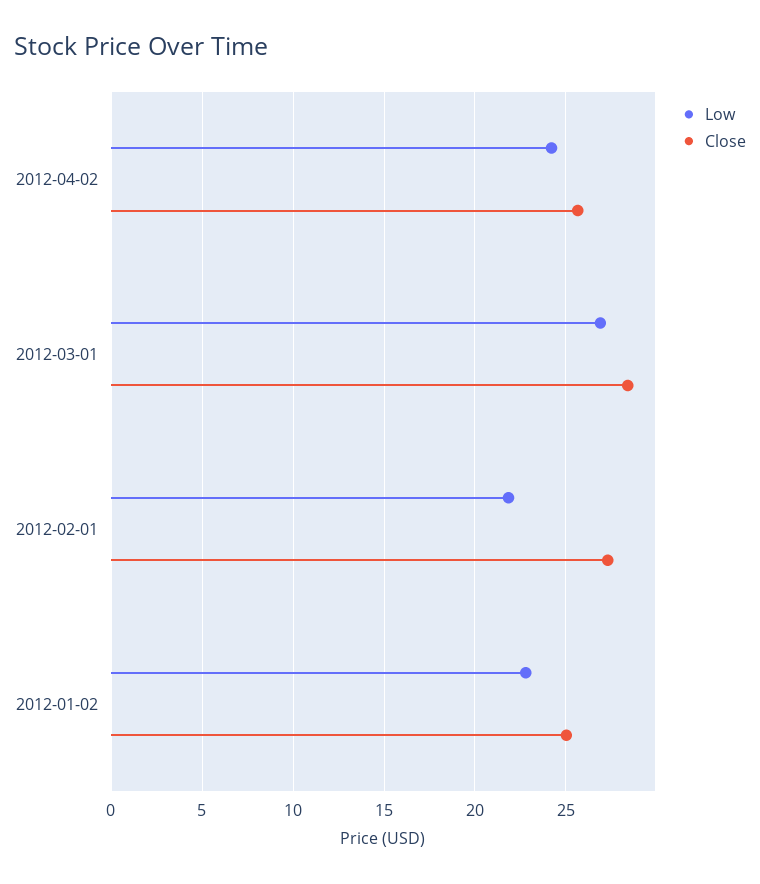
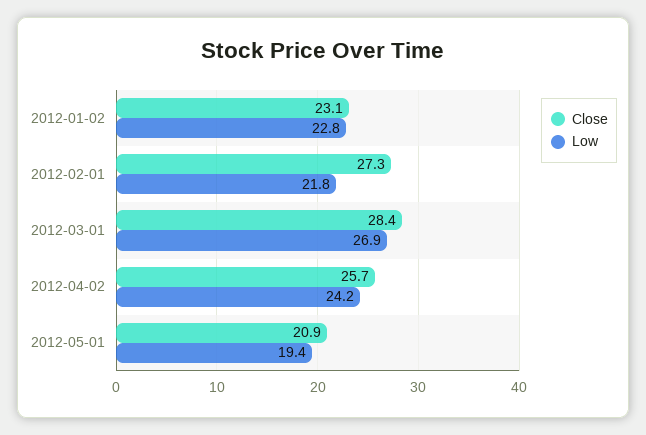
Close, 2012-01-02: 25 -> 23.1
Close, 2012-05-01: none -> 20.9
Low, 2012-05-01: none -> 19.4

